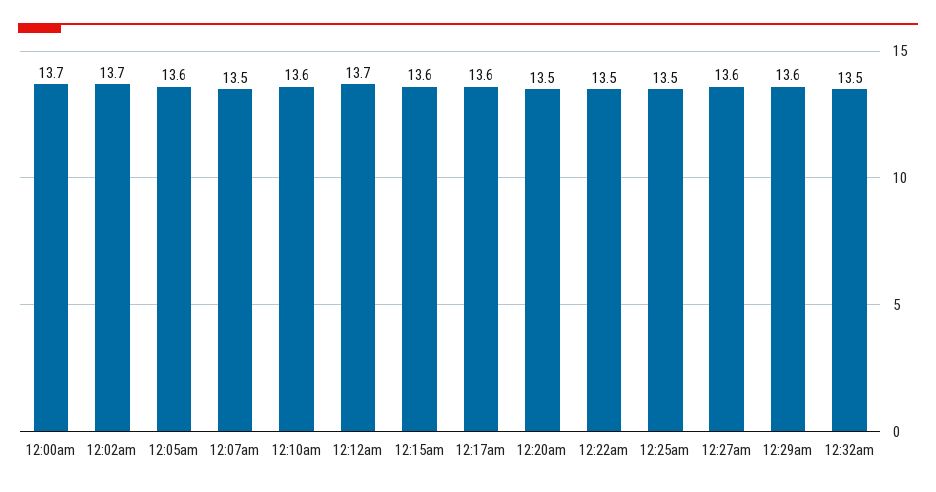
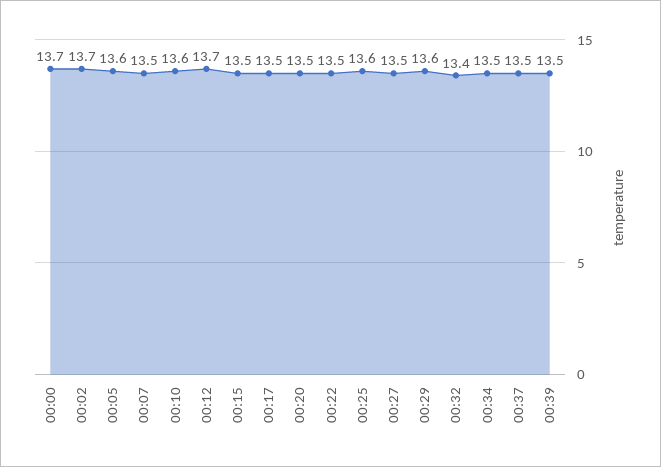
12:15am: 13.6 -> 13.5
12:17am: 13.6 -> 13.5
12:25am: 13.5 -> 13.6
12:27am: 13.6 -> 13.5
12:32am: 13.5 -> 13.4
00:34: none -> 13.5
00:37: none -> 13.5
00:39: none -> 13.5

